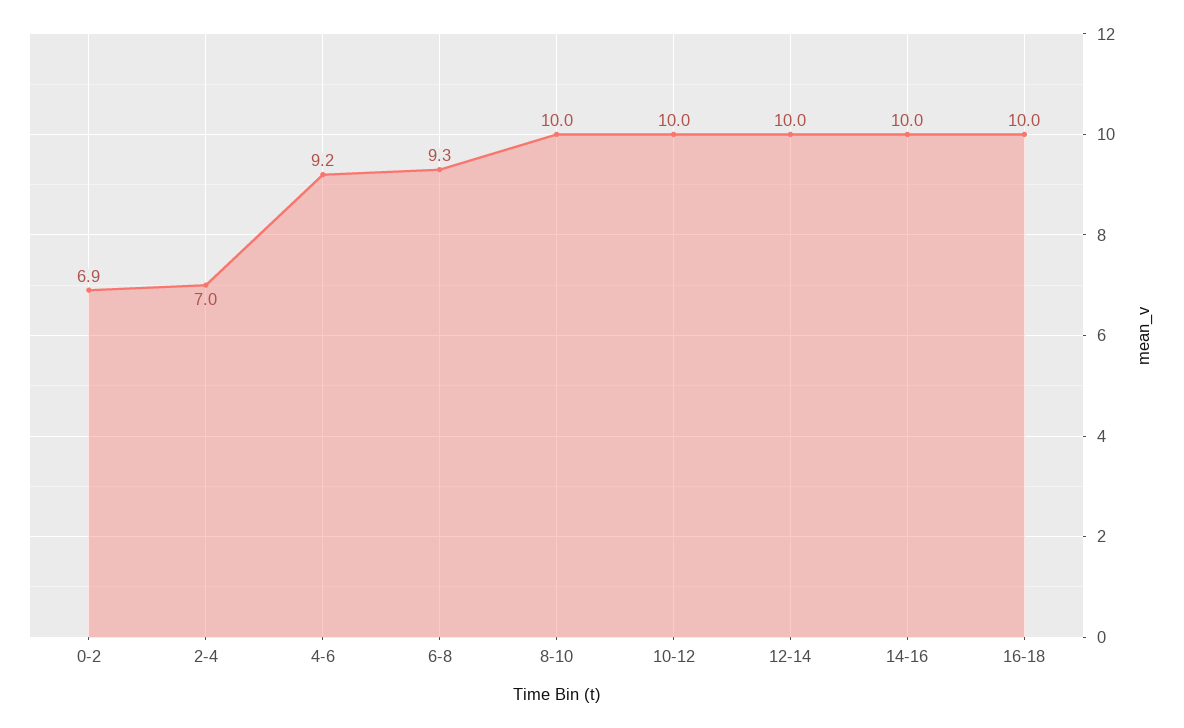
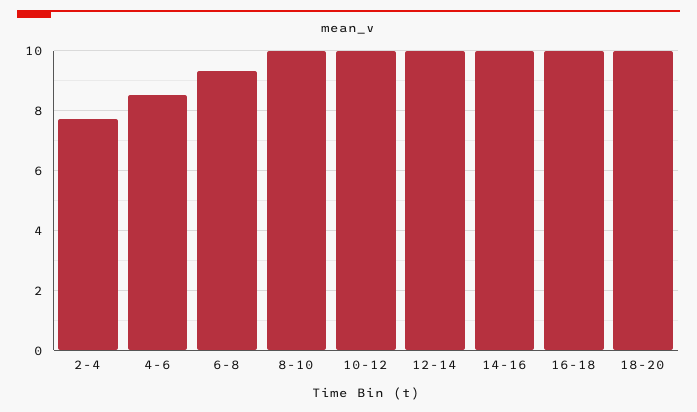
0-2: 6.9 -> none
2-4: 7 -> 7.75
4-6: 9.2 -> 8.5
18-20: none -> 10

